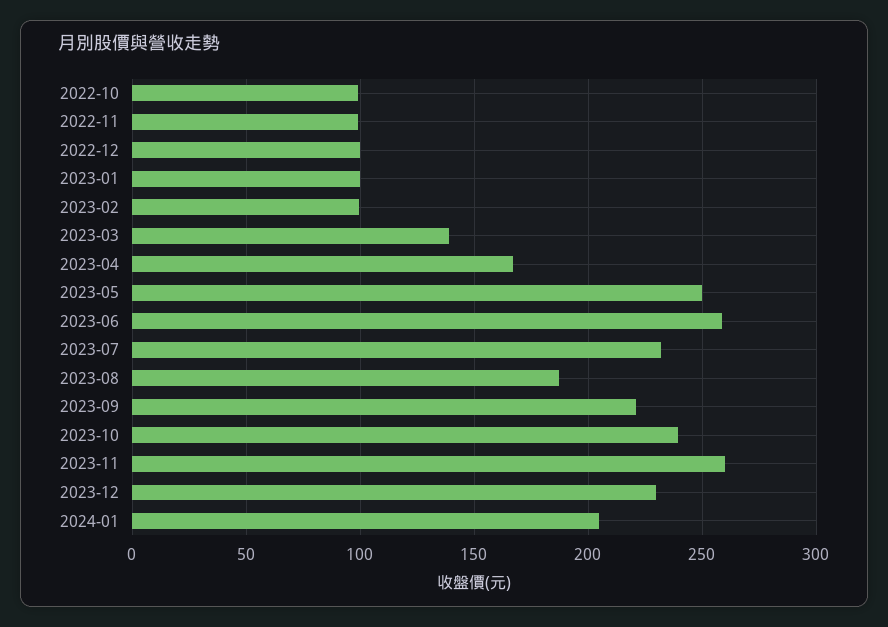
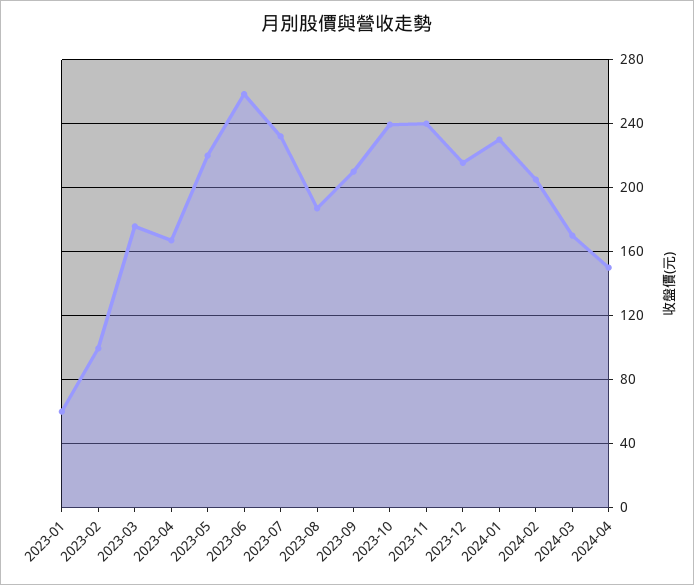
2022-10: 100 -> none
2022-11: 100 -> none
2022-12: 100 -> none
2023-01: 100 -> 60
2023-03: 140 -> 175
2023-05: 250 -> 220
2023-09: 220 -> 210
2023-11: 260 -> 240
2023-12: 230 -> 215
2024-01: 205 -> 230
2024-02: none -> 205
2024-03: none -> 170
2024-04: none -> 150

